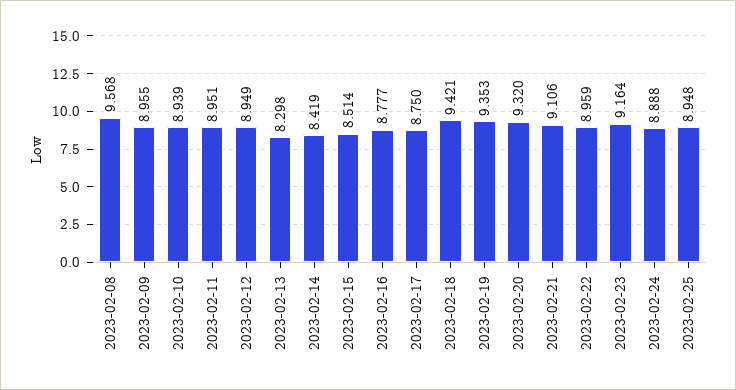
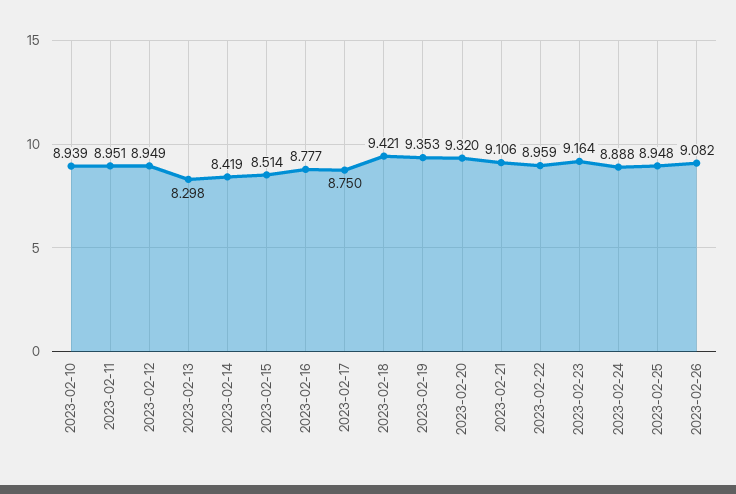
2023-02-08: 9.568 -> none
2023-02-09: 8.955 -> none
2023-02-26: none -> 9.082

